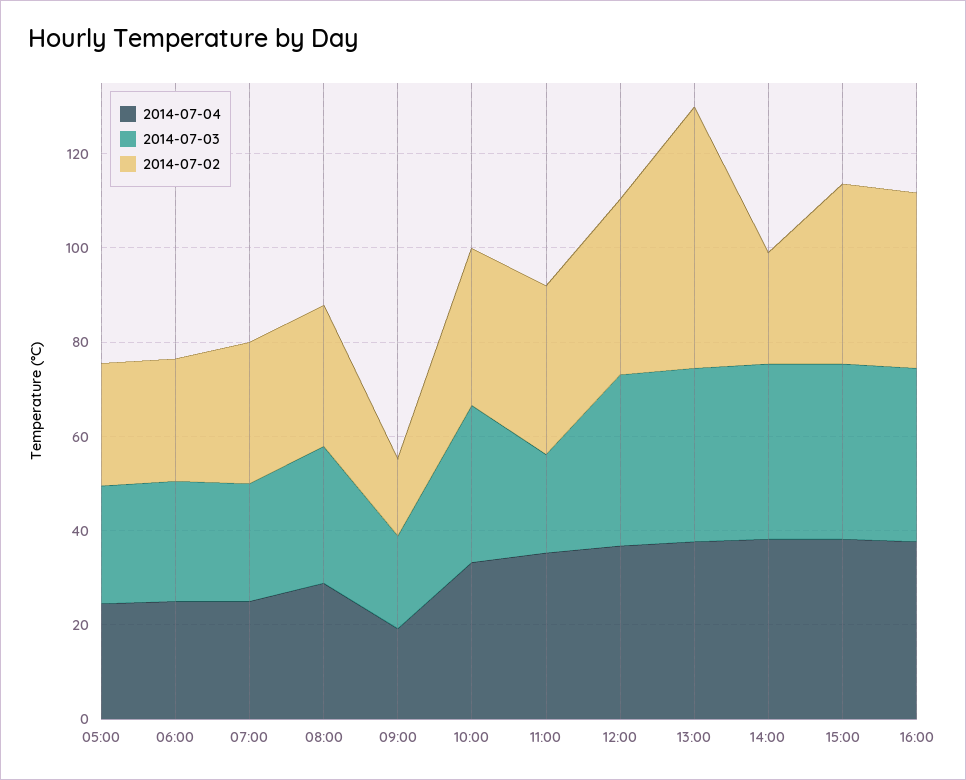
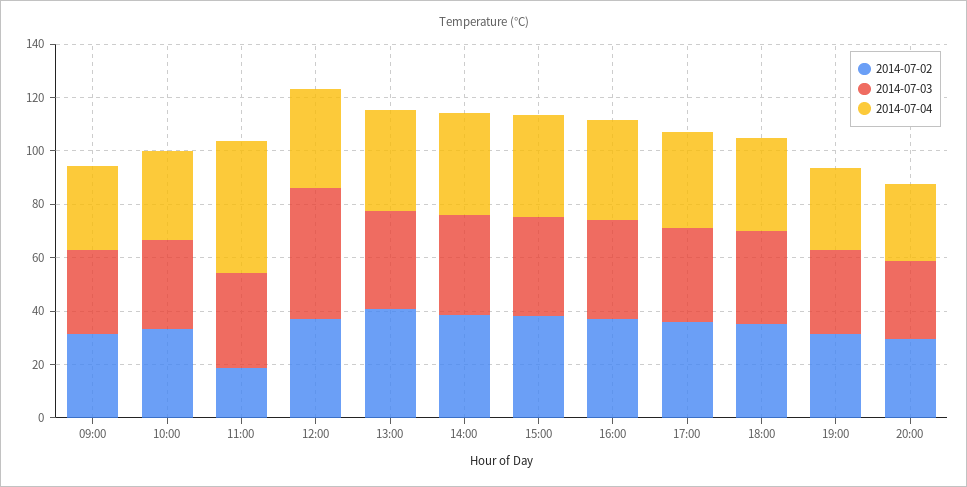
2014-07-04, 05:00: 25 -> none
2014-07-03, 05:00: 25 -> none
2014-07-02, 05:00: 25 -> none
2014-07-04, 06:00: 25 -> none
2014-07-03, 06:00: 25 -> none
2014-07-02, 06:00: 25 -> none
2014-07-04, 07:00: 25 -> none
2014-07-03, 07:00: 25 -> none
2014-07-02, 07:00: 30 -> none
2014-07-04, 08:00: 30 -> none
2014-07-03, 08:00: 30 -> none
2014-07-02, 08:00: 30 -> none
2014-07-04, 09:00: 20 -> 30
2014-07-03, 09:00: 20 -> 30
2014-07-02, 09:00: 15 -> 30
2014-07-04, 11:00: 35 -> 50
2014-07-03, 11:00: 20 -> 35
2014-07-02, 11:00: 35 -> 20
2014-07-03, 12:00: 35 -> 50
2014-07-02, 13:00: 55 -> 40
2014-07-02, 14:00: 25 -> 40
2014-07-02, 17:00: none -> 35
2014-07-03, 17:00: none -> 35
2014-07-04, 17:00: none -> 35
2014-07-02, 18:00: none -> 35
2014-07-03, 18:00: none -> 35
2014-07-04, 18:00: none -> 35
2014-07-02, 19:00: none -> 30
2014-07-03, 19:00: none -> 30
2014-07-04, 19:00: none -> 30
2014-07-02, 20:00: none -> 30
2014-07-03, 20:00: none -> 30
2014-07-04, 20:00: none -> 30

